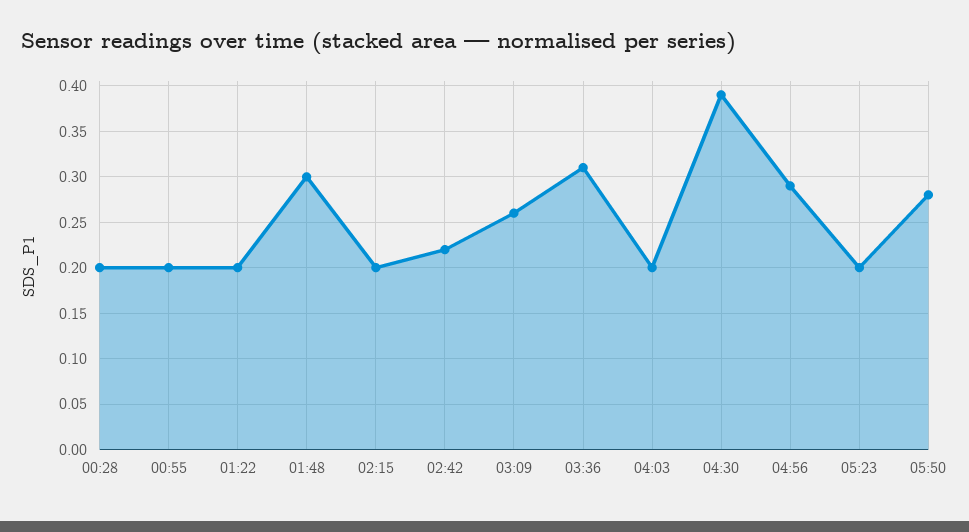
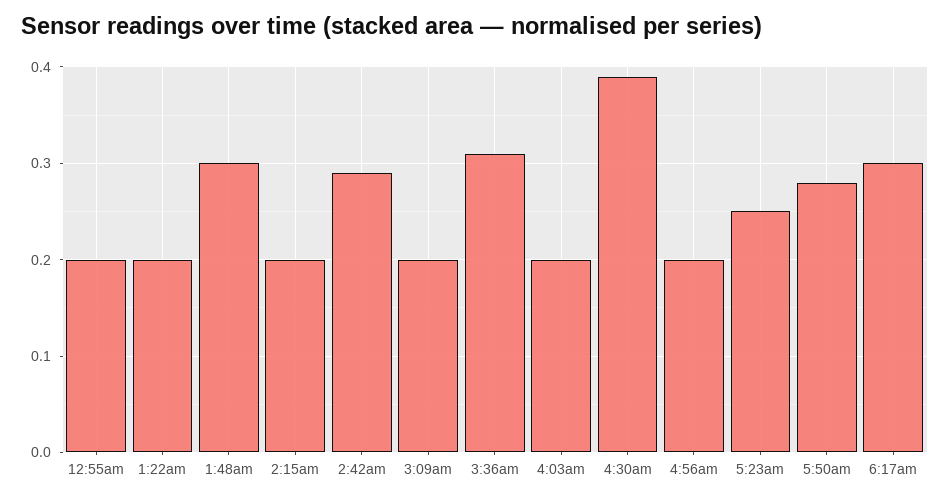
00:28: 0.2 -> none
02:42: 0.22 -> 0.29
03:09: 0.26 -> 0.2
04:56: 0.29 -> 0.2
05:23: 0.2 -> 0.25
6:17am: none -> 0.3

